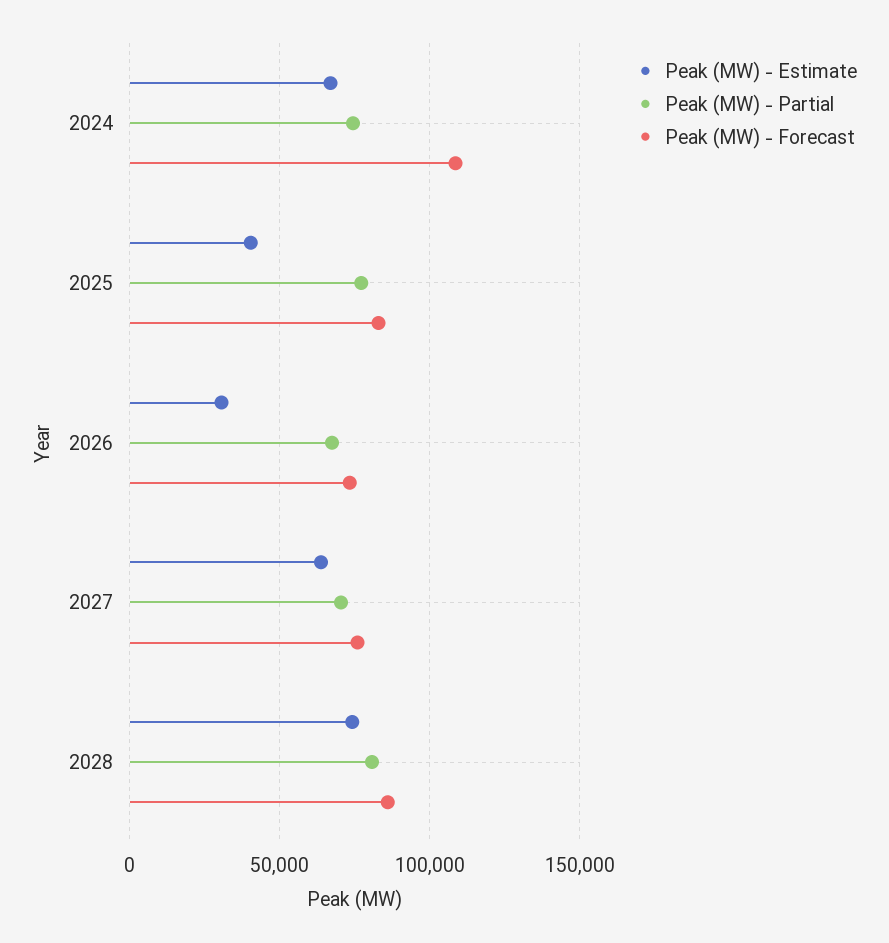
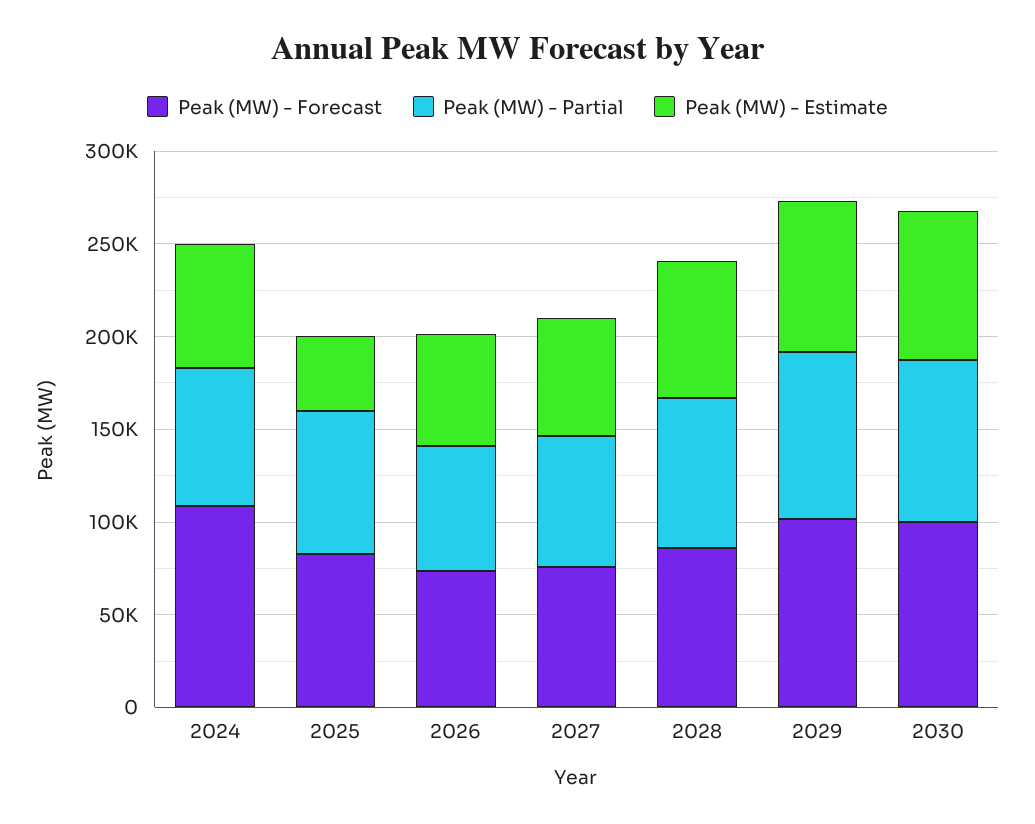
Peak (MW) - Estimate, 2026: 30000 -> 60000
Peak (MW) - Forecast, 2029: none -> 100000
Peak (MW) - Partial, 2029: none -> 90000
Peak (MW) - Estimate, 2029: none -> 80000
Peak (MW) - Forecast, 2030: none -> 100000
Peak (MW) - Partial, 2030: none -> 90000
Peak (MW) - Estimate, 2030: none -> 80000

